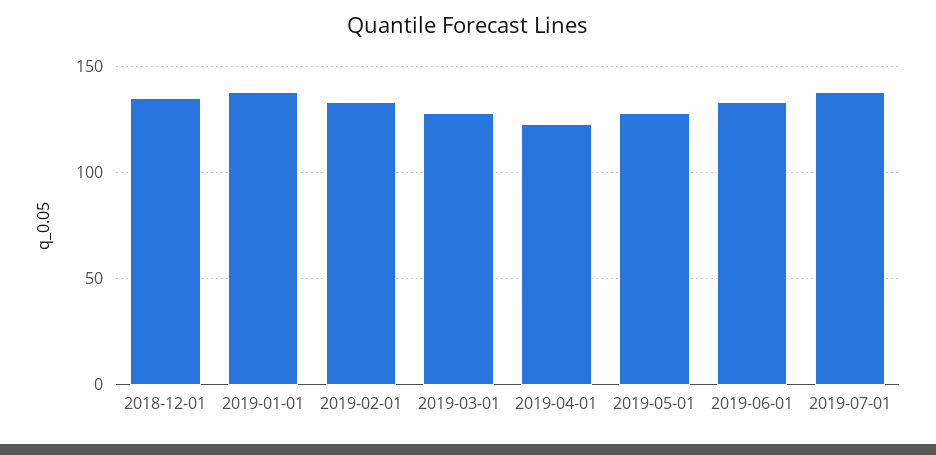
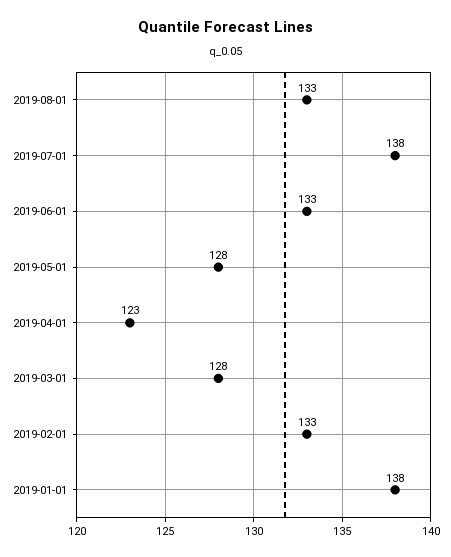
2018-12-01: 135 -> none
2019-08-01: none -> 133

